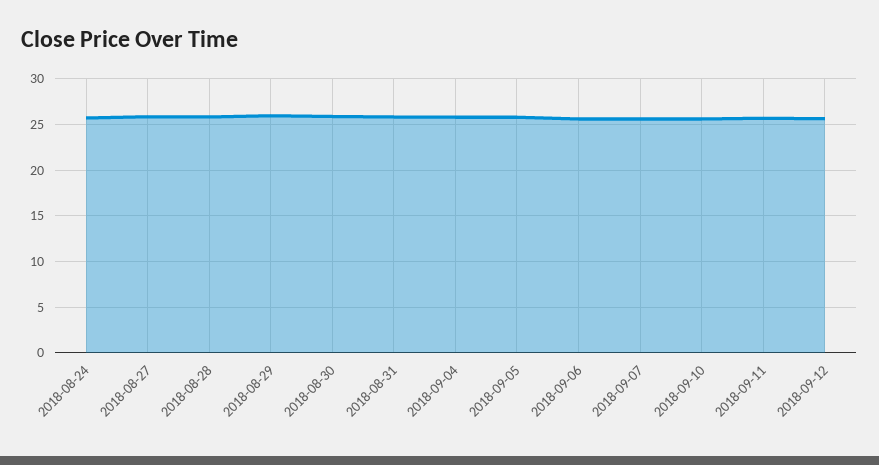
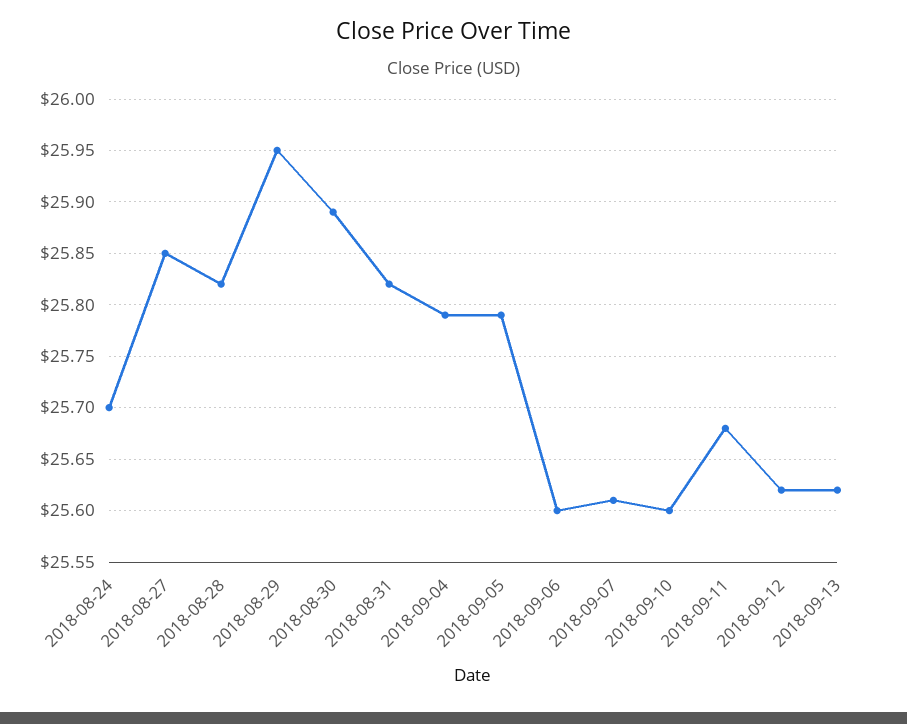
2018-09-13: none -> 25.62

